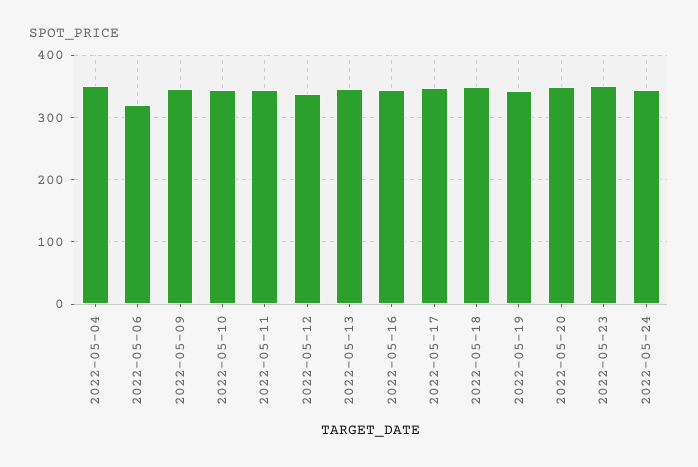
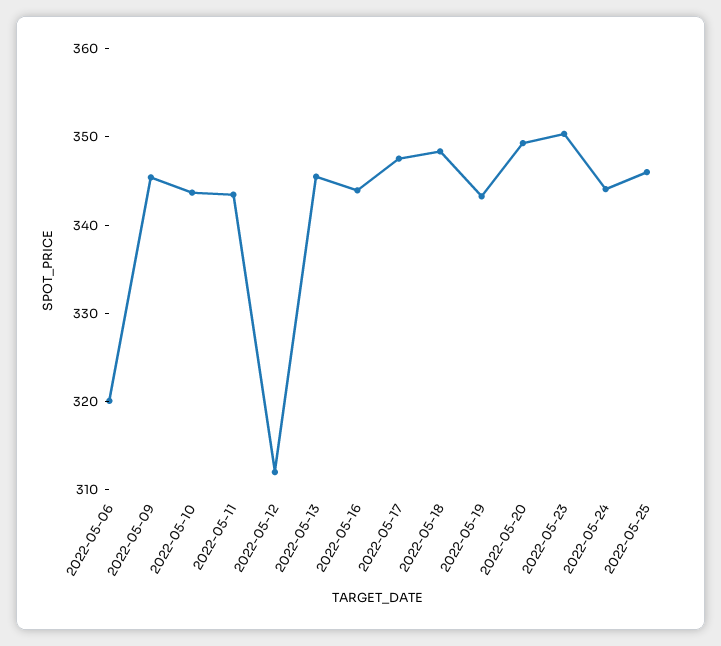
2022-05-04: 350 -> none
2022-05-12: 340 -> 312
2022-05-25: none -> 346

